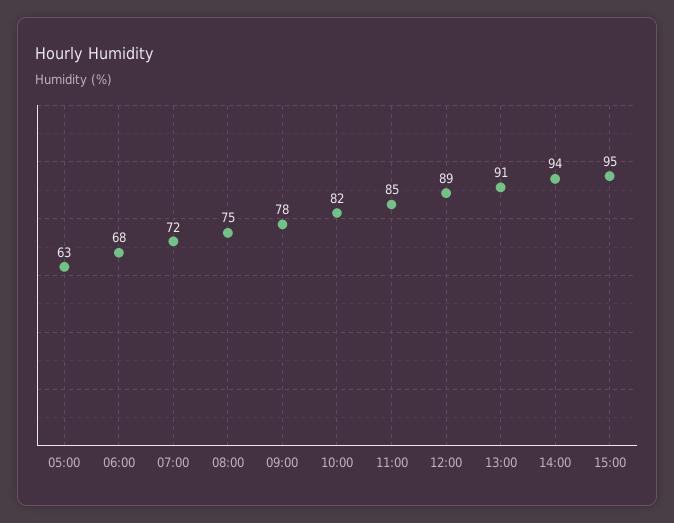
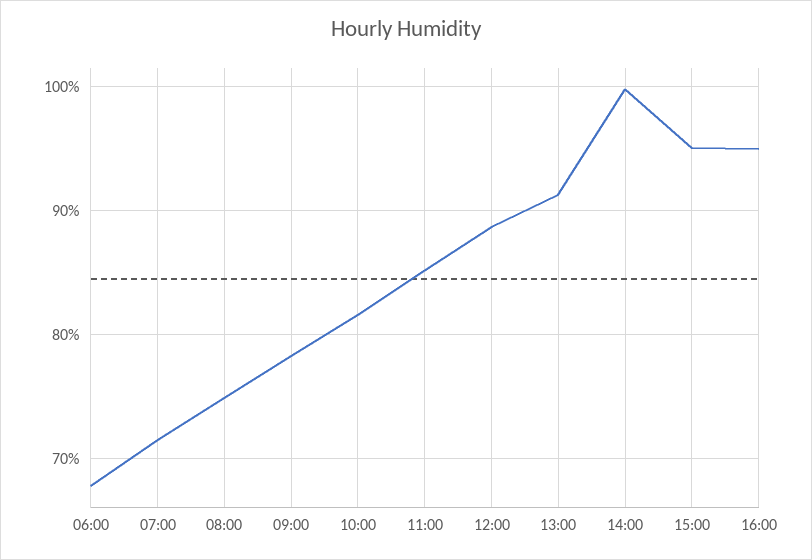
05:00: 63 -> none
14:00: 94 -> 100
16:00: none -> 95

